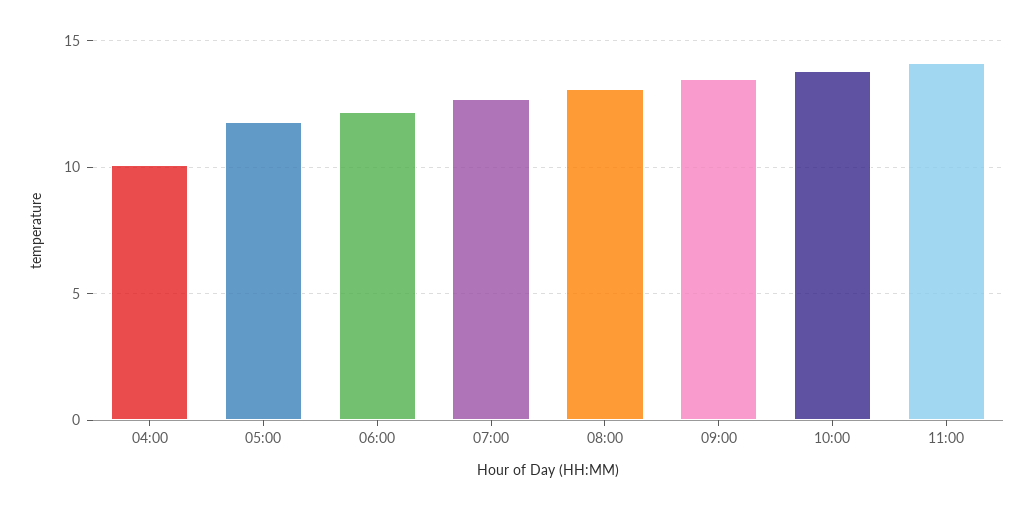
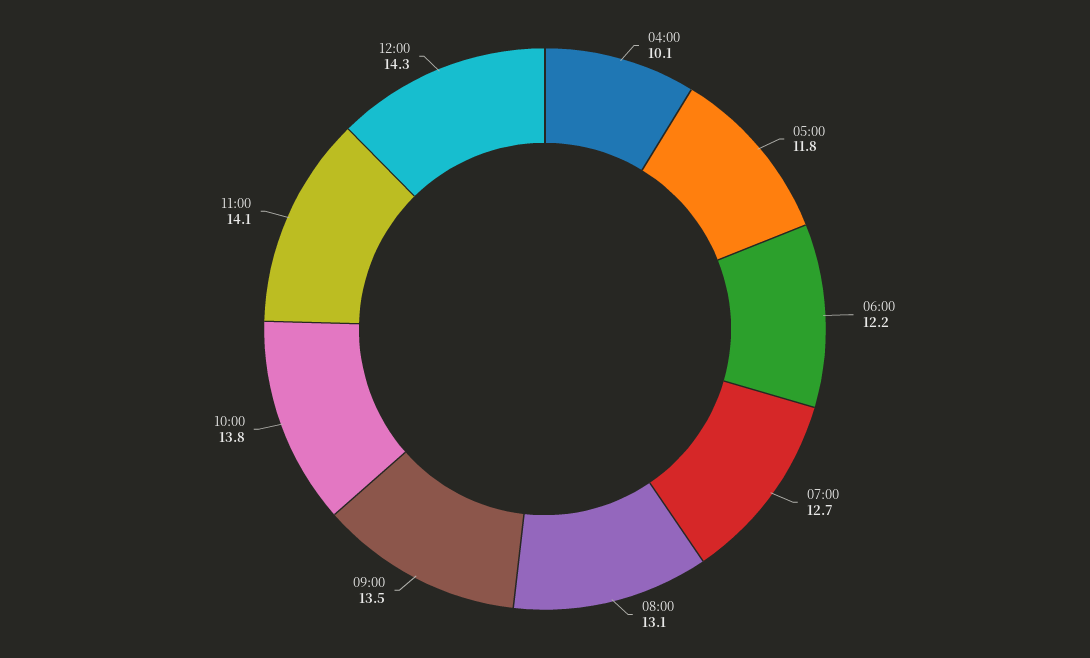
12:00: none -> 14.3

